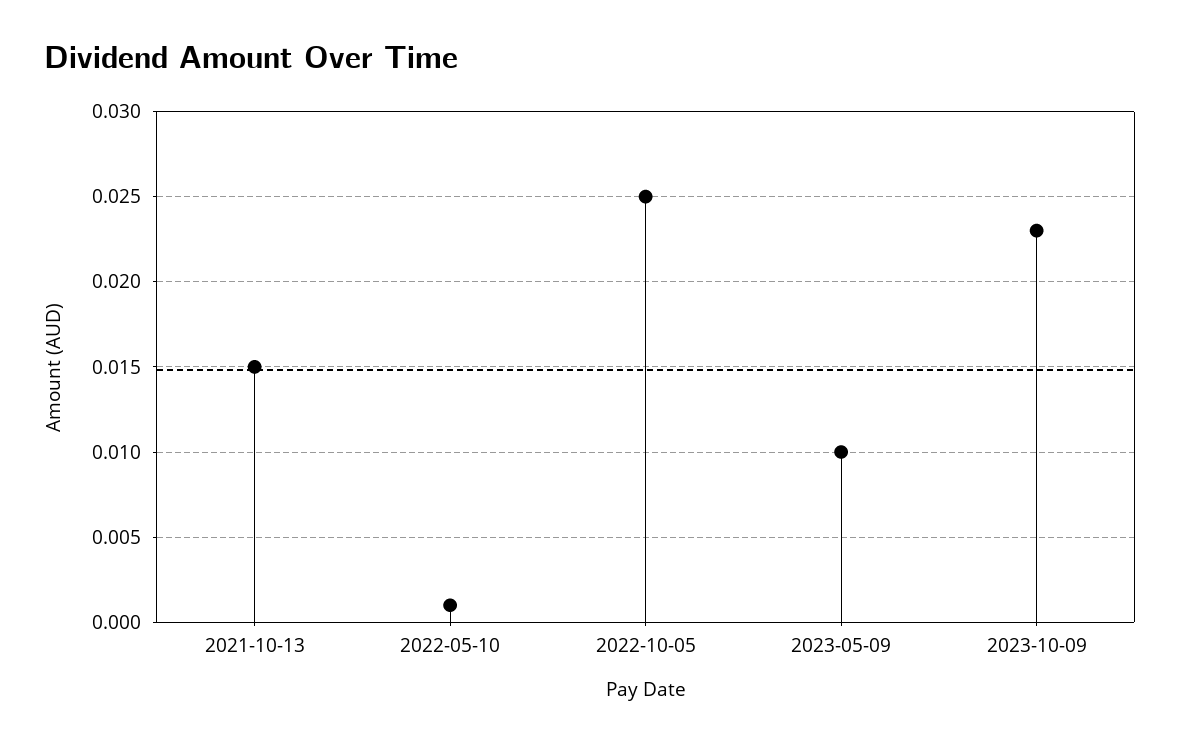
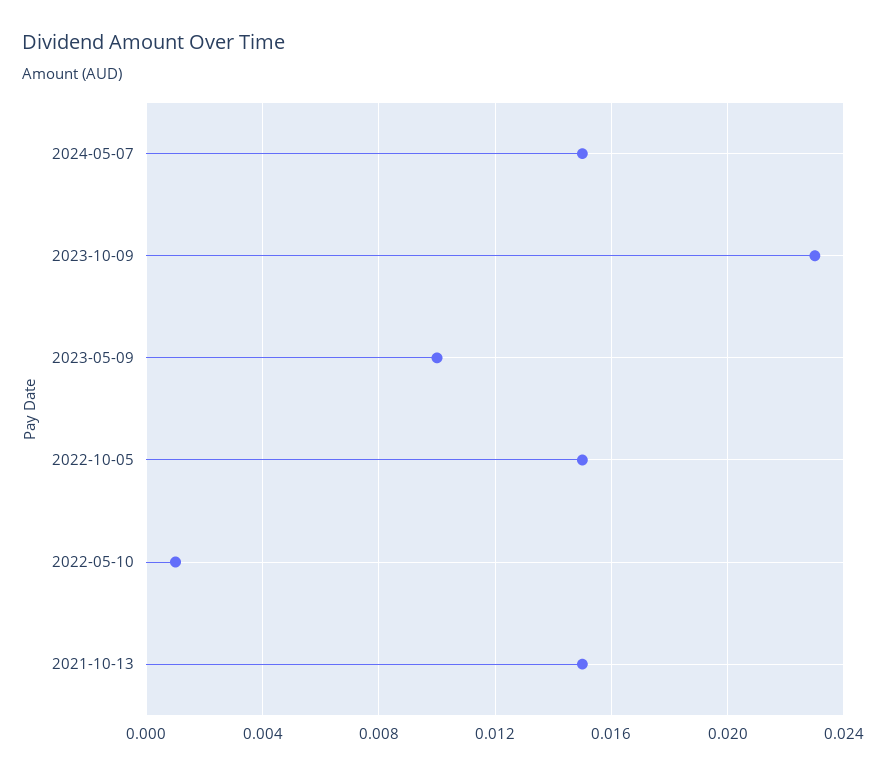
2022-10-05: 0.025 -> 0.015
2024-05-07: none -> 0.015

